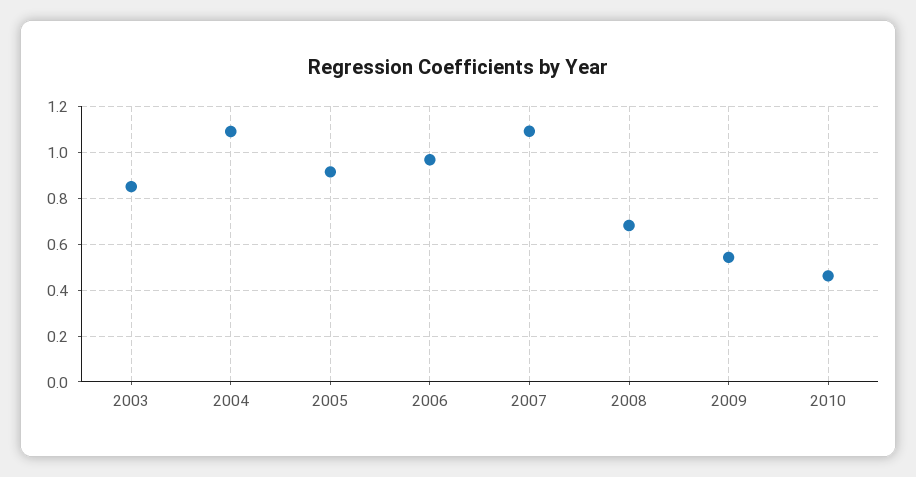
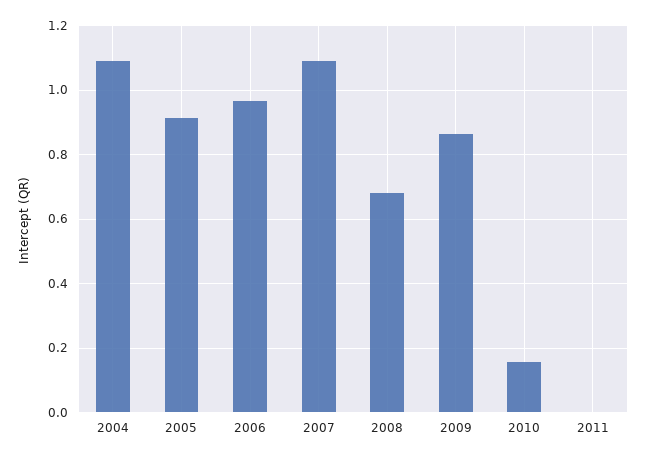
2003: 0.85 -> none
2009: 0.55 -> 0.86
2010: 0.45 -> 0.16
2011: none -> 0

